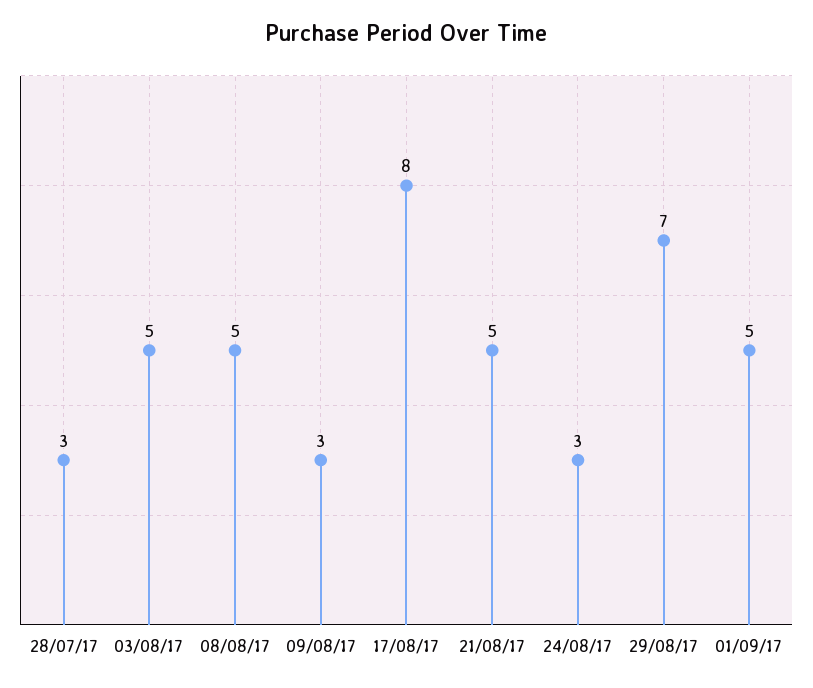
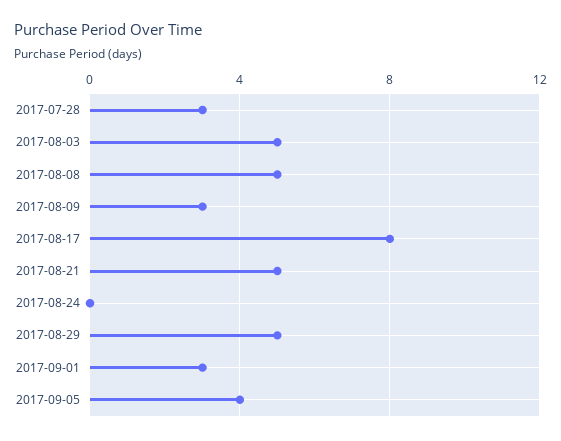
24/08/17: 3 -> 0
29/08/17: 7 -> 5
01/09/17: 5 -> 3
2017-09-05: none -> 4

